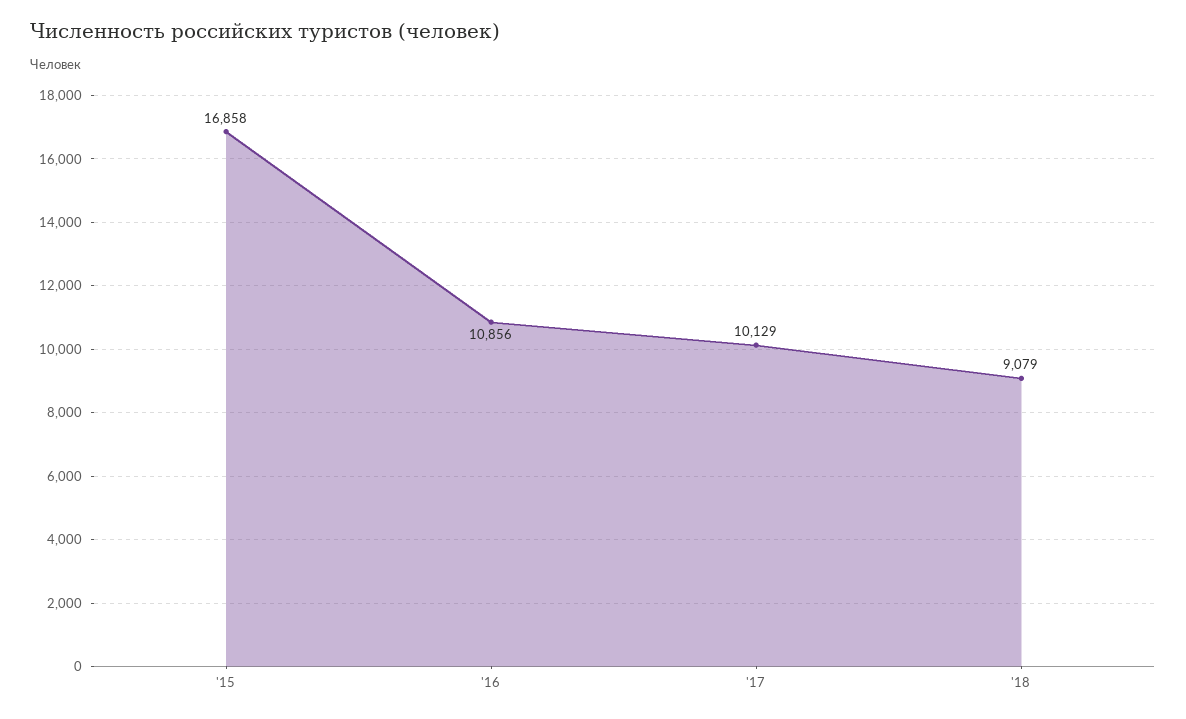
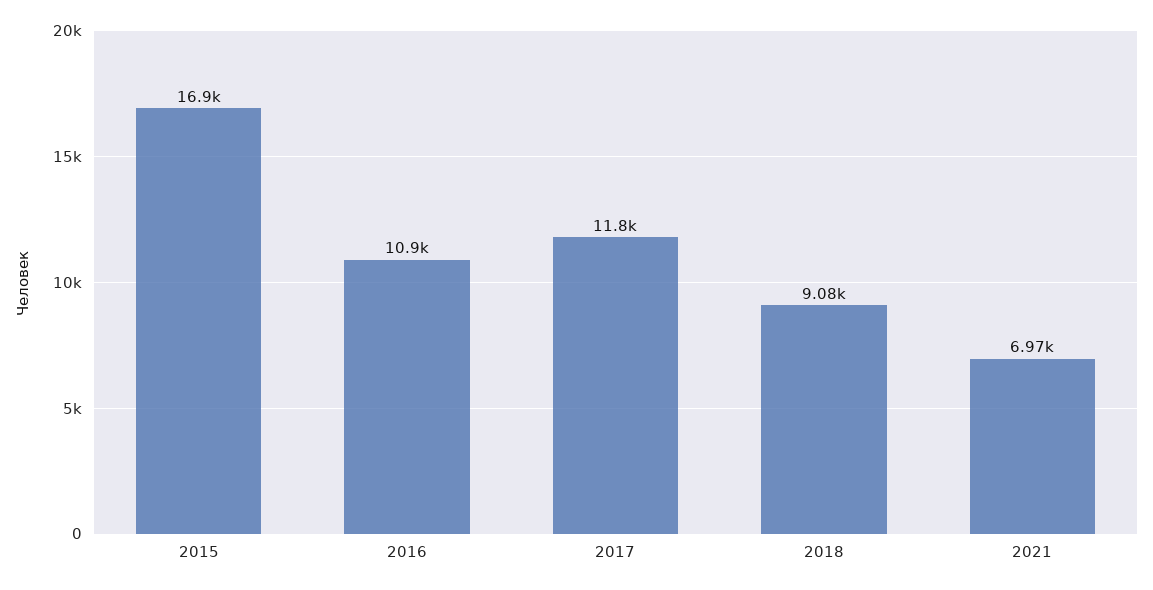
'17: 10129 -> 11800
2021: none -> 6970

